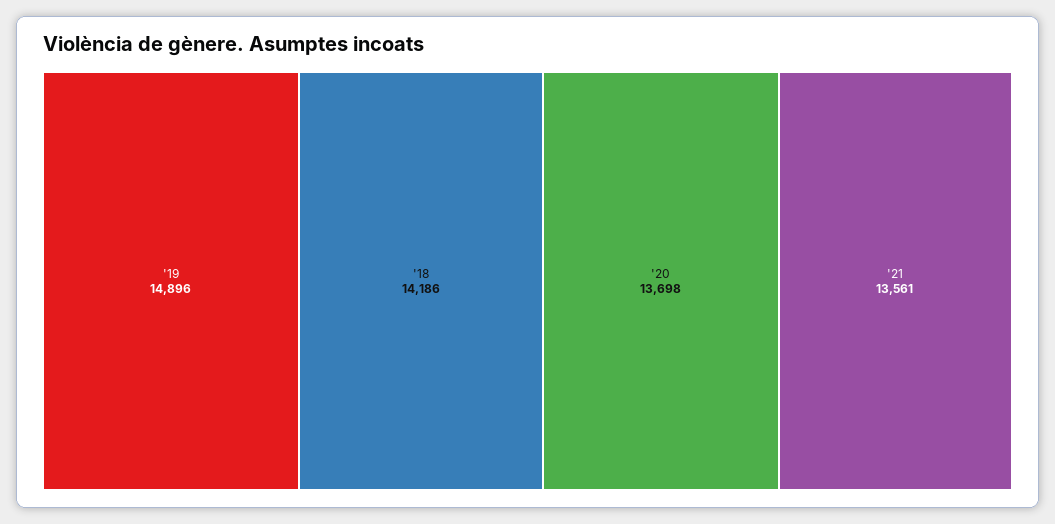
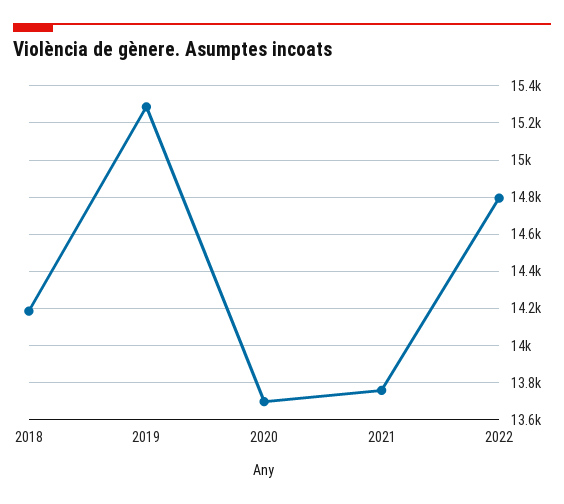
'19: 14896 -> 15300
'21: 13561 -> 13750
2022: none -> 14800

